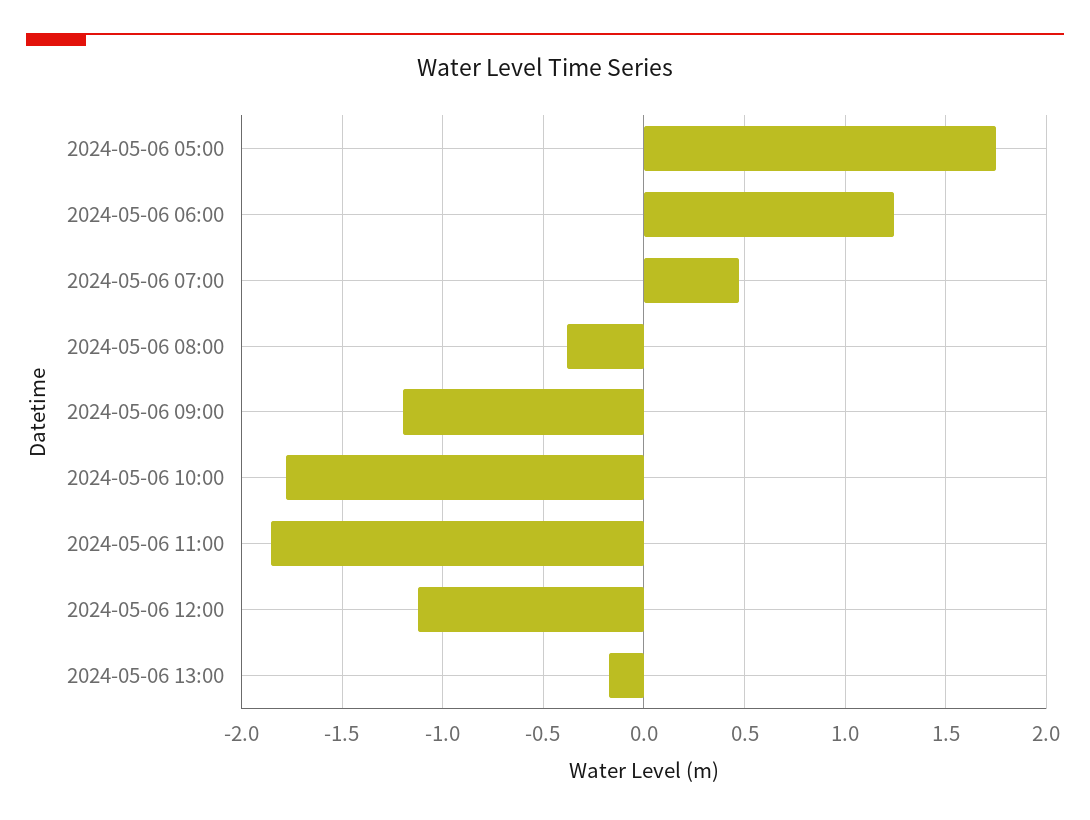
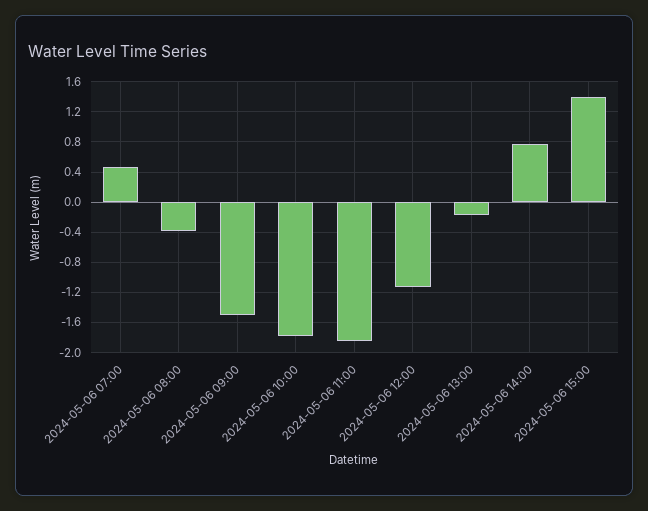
2024-05-06 05:00: 1.75 -> none
2024-05-06 06:00: 1.25 -> none
2024-05-06 09:00: -1.2 -> -1.5
2024-05-06 14:00: none -> 0.8
2024-05-06 15:00: none -> 1.4

